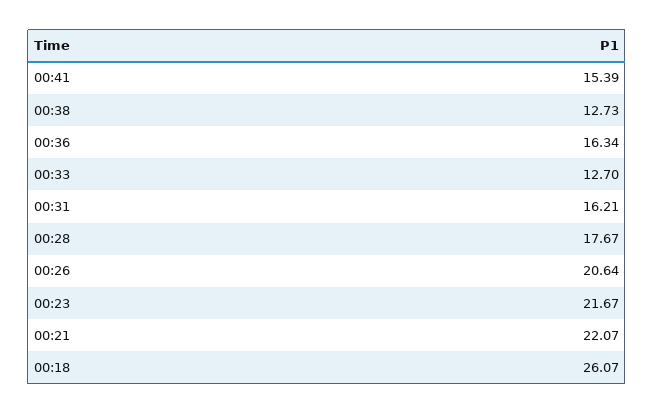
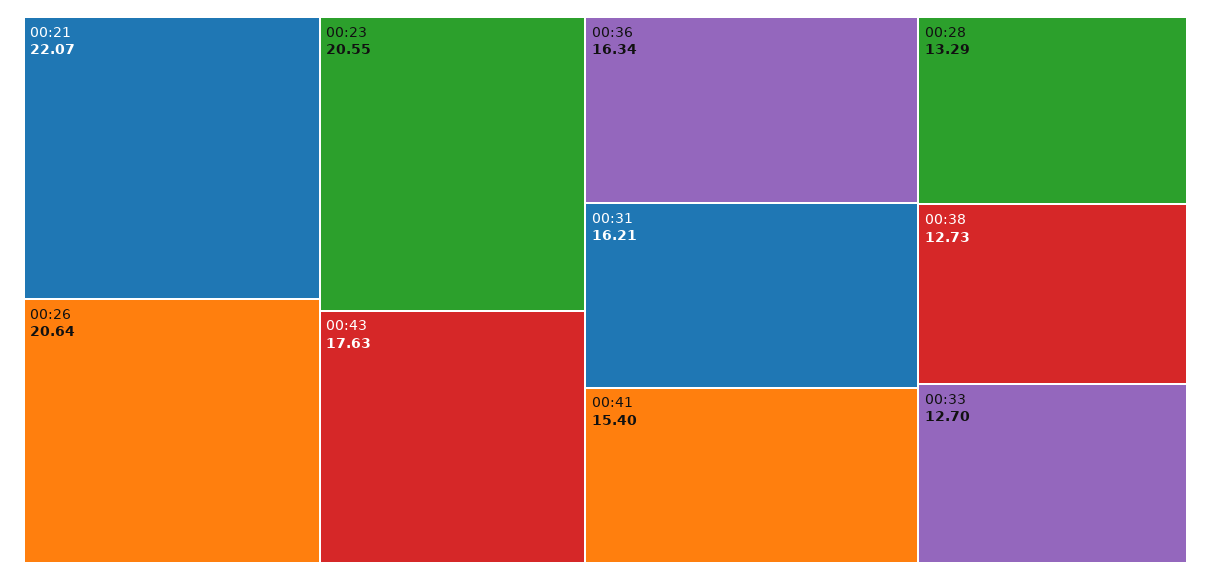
00:41: 15.39 -> 15.4
00:28: 17.67 -> 13.29
00:23: 21.67 -> 20.55
00:18: 26.07 -> none
00:43: none -> 17.63

